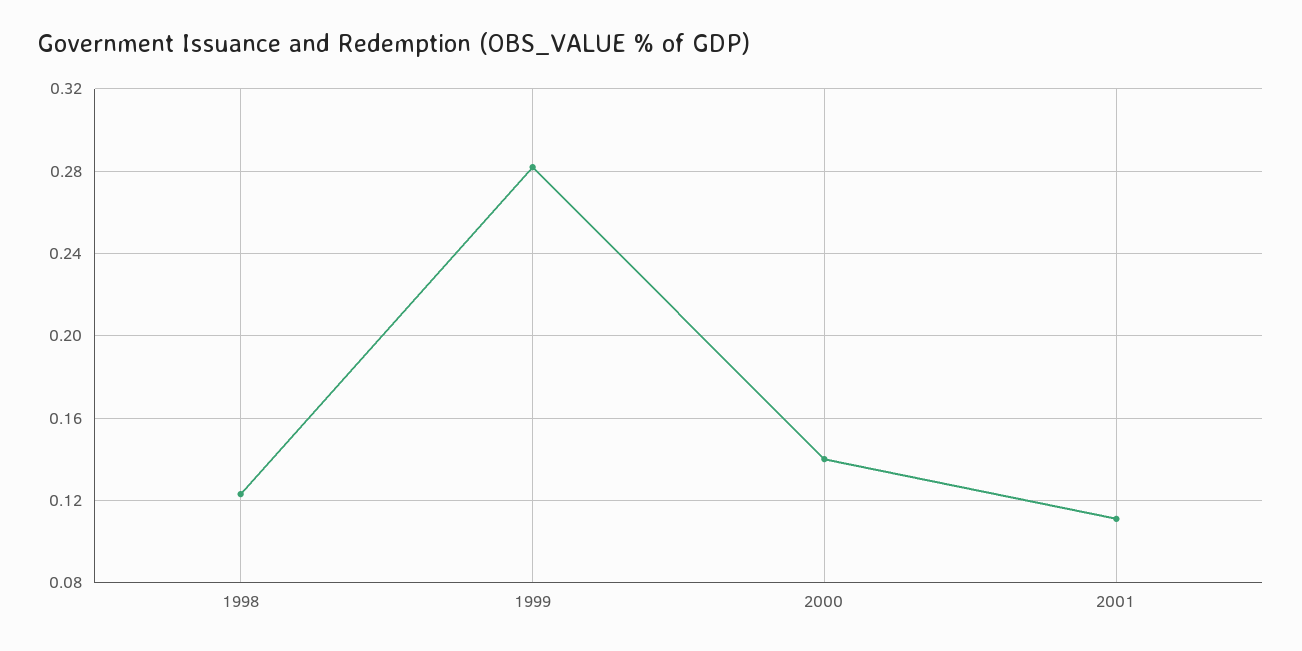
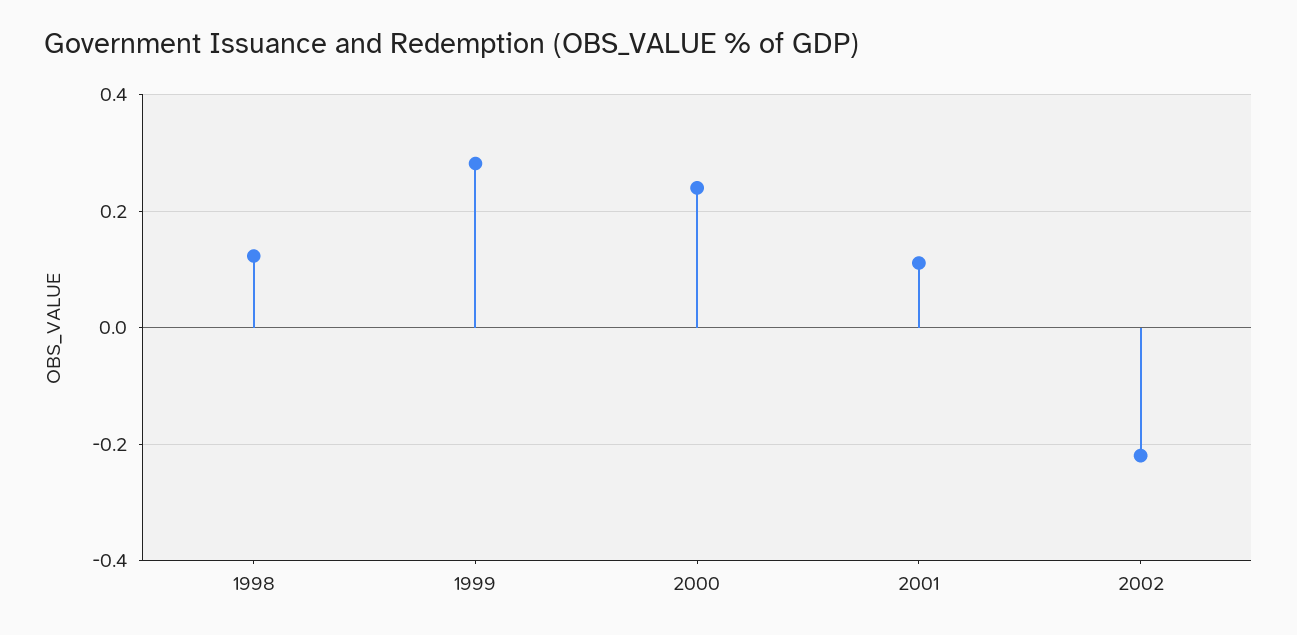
2000: 0.14 -> 0.24
2002: none -> -0.22

